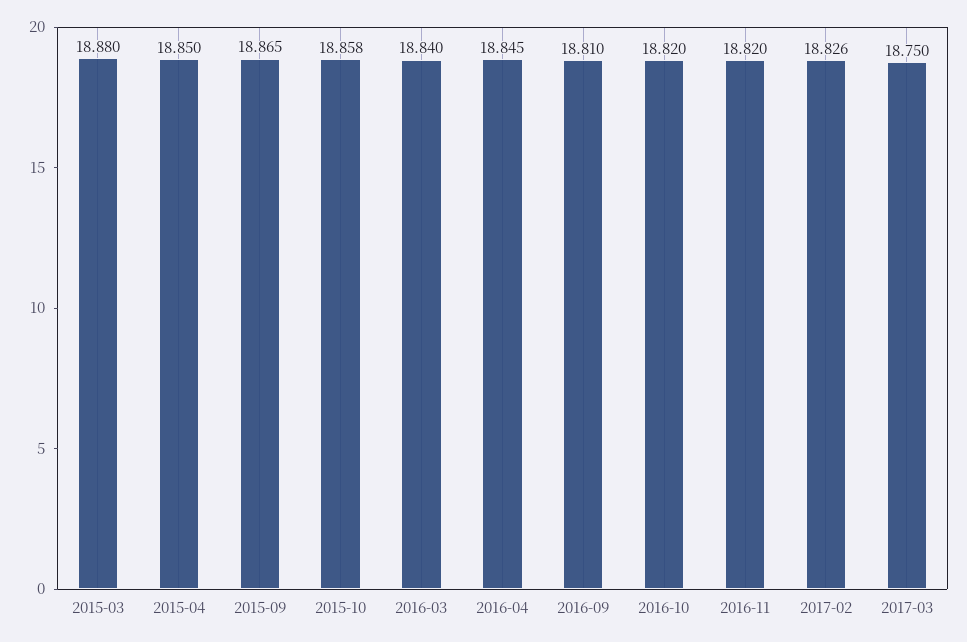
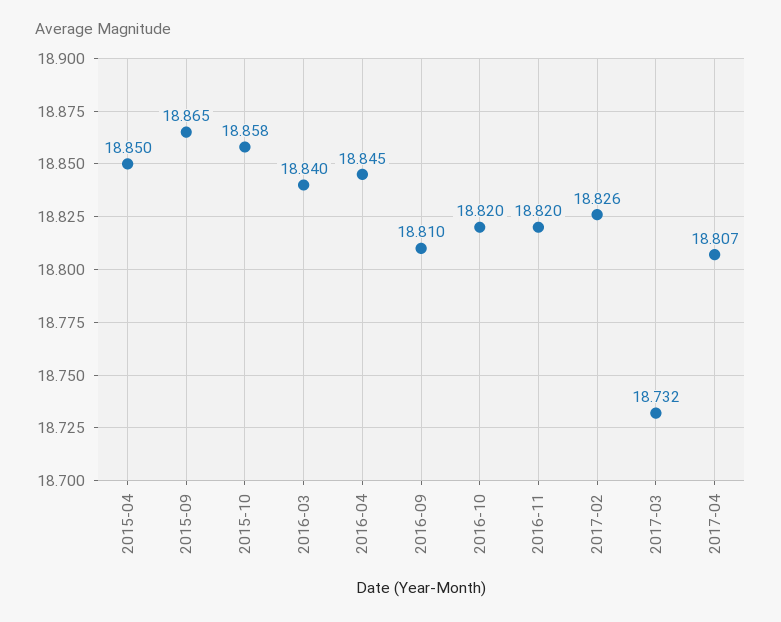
2015-03: 18.88 -> none
2017-03: 18.75 -> 18.732
2017-04: none -> 18.807

